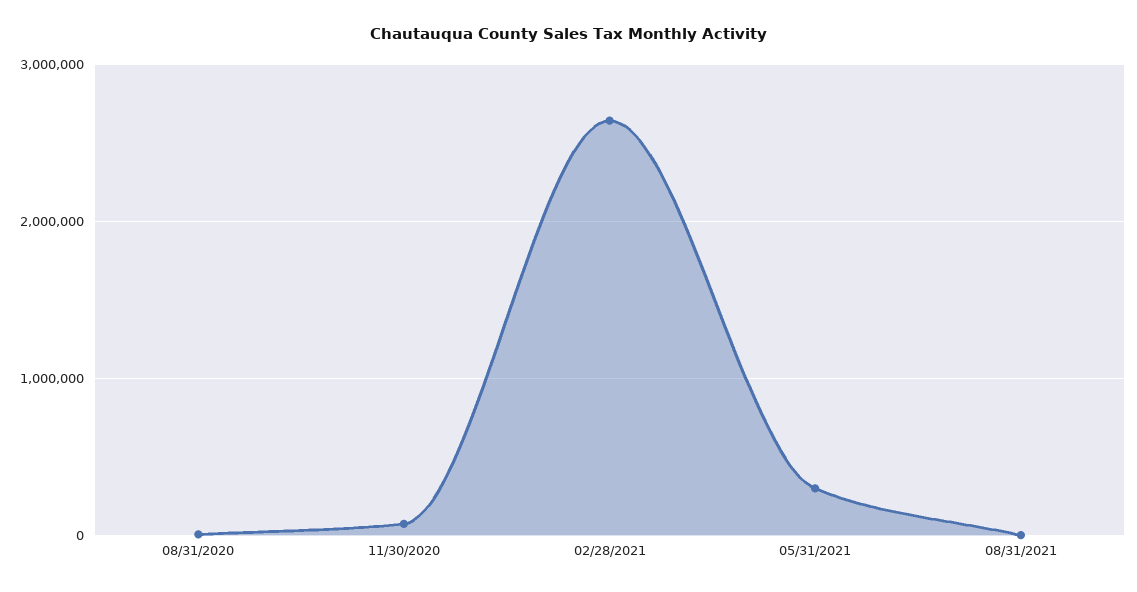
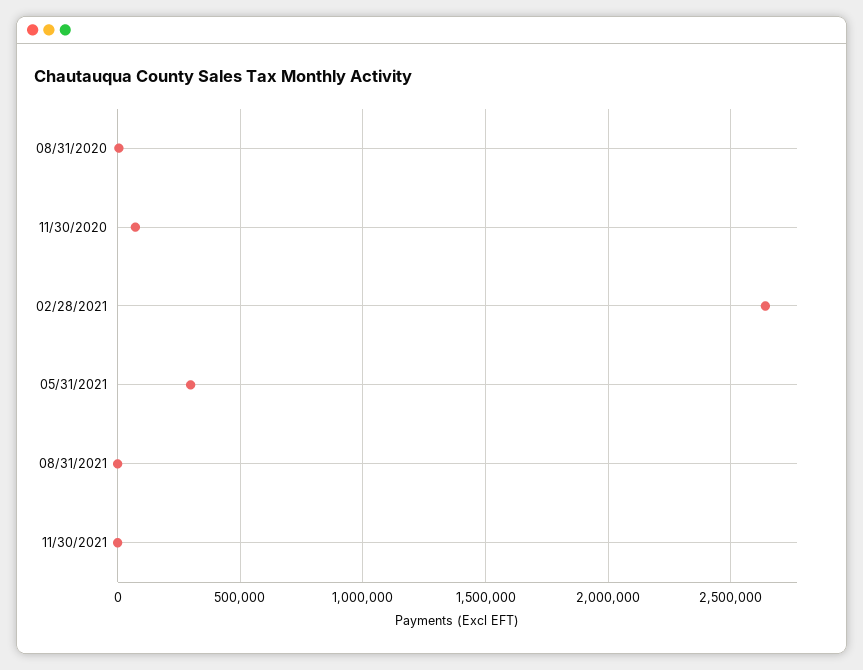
11/30/2021: none -> 0

